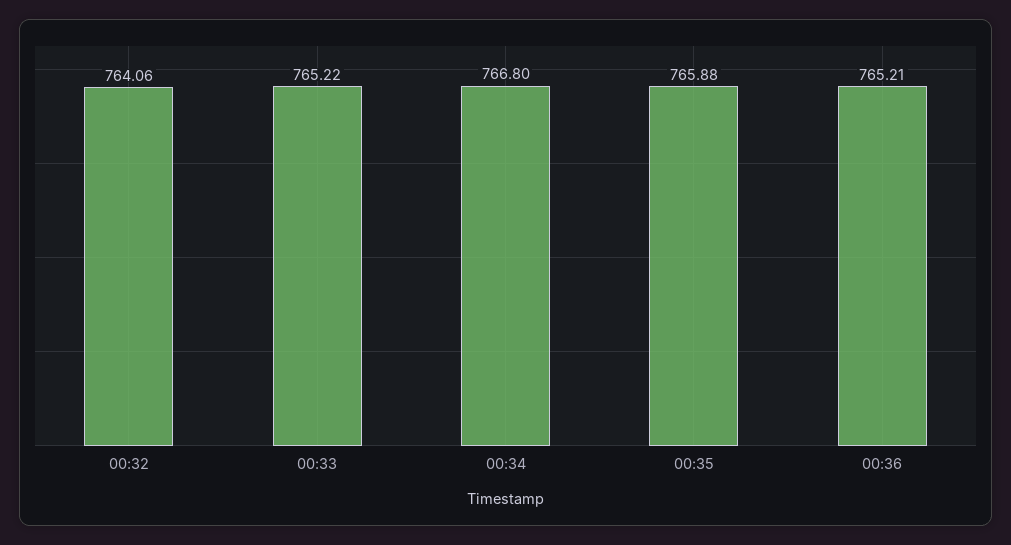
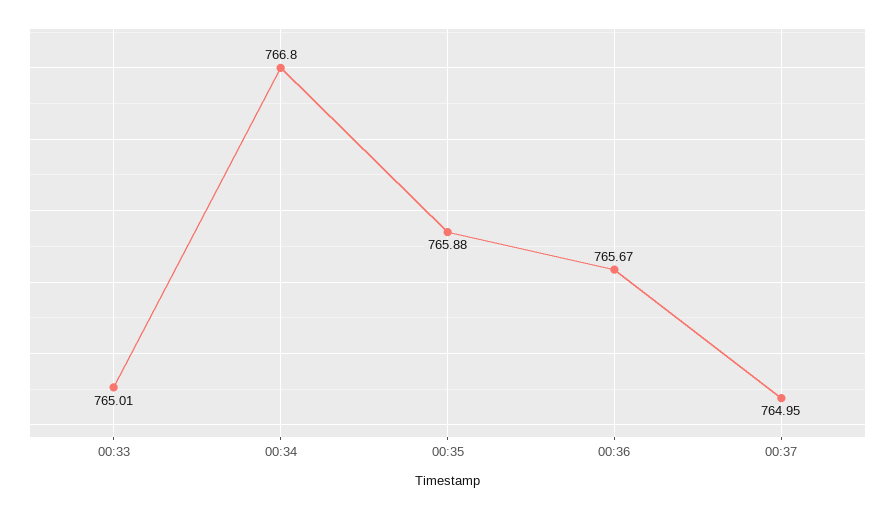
00:32: 764.06 -> none
00:33: 765.22 -> 765.01
00:36: 765.21 -> 765.67
00:37: none -> 764.95

